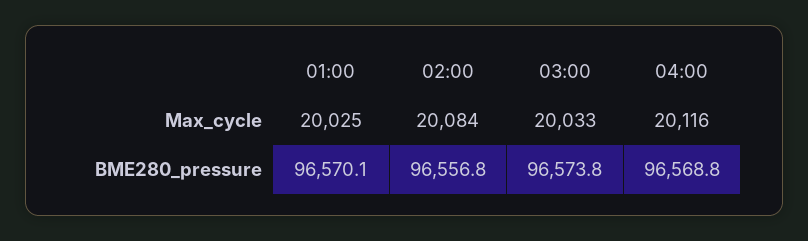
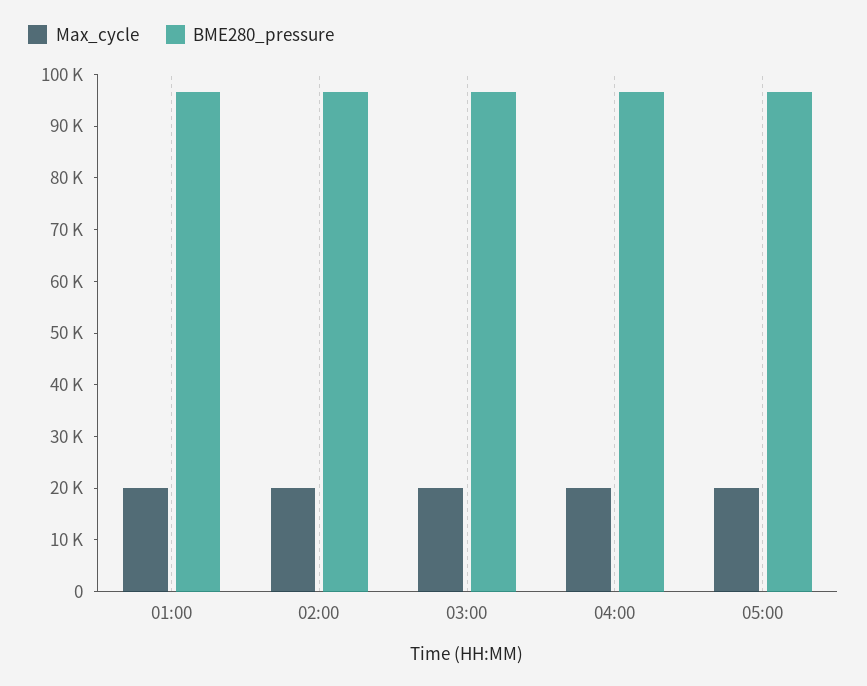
Max_cycle, 05:00: none -> 20000
BME280_pressure, 05:00: none -> 96000

